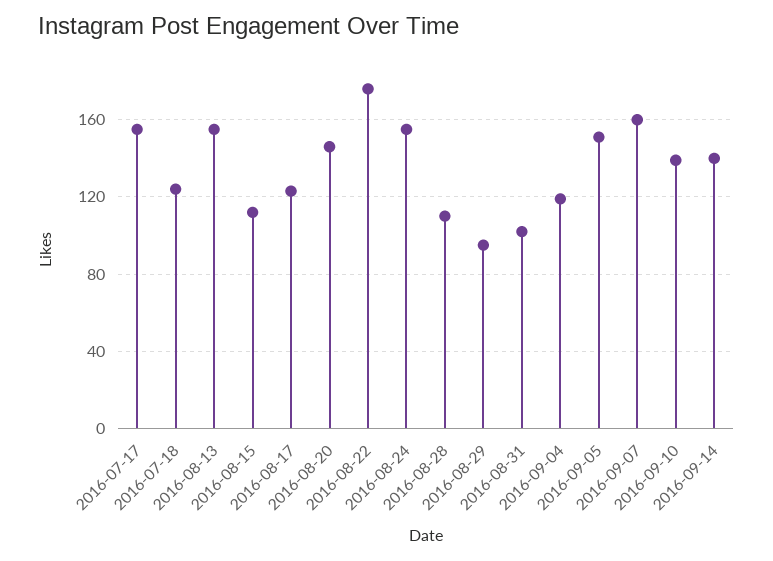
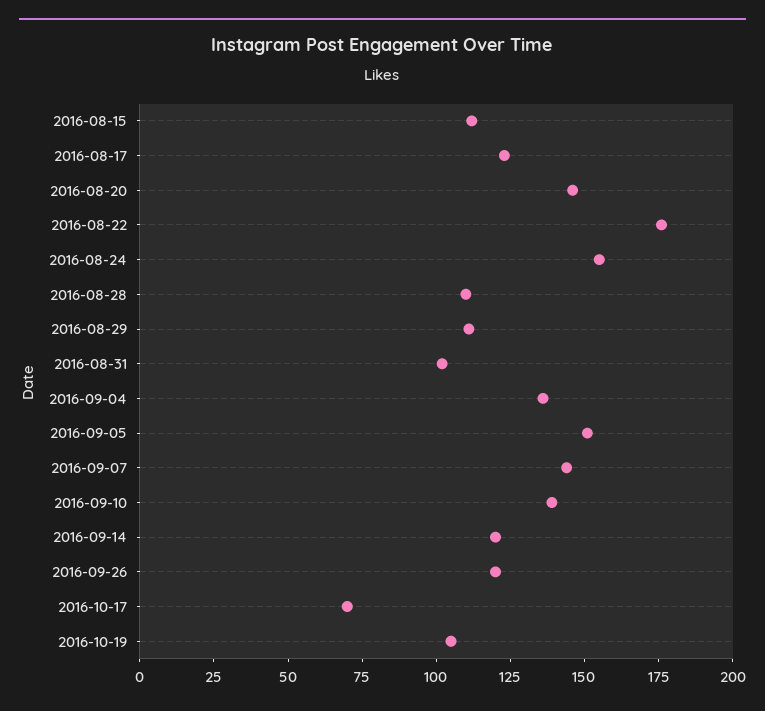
2016-07-17: 155 -> none
2016-07-18: 125 -> none
2016-08-13: 155 -> none
2016-08-29: 95 -> 110
2016-09-04: 120 -> 135
2016-09-07: 160 -> 145
2016-09-14: 140 -> 120
2016-09-26: none -> 120
2016-10-17: none -> 70
2016-10-19: none -> 105

